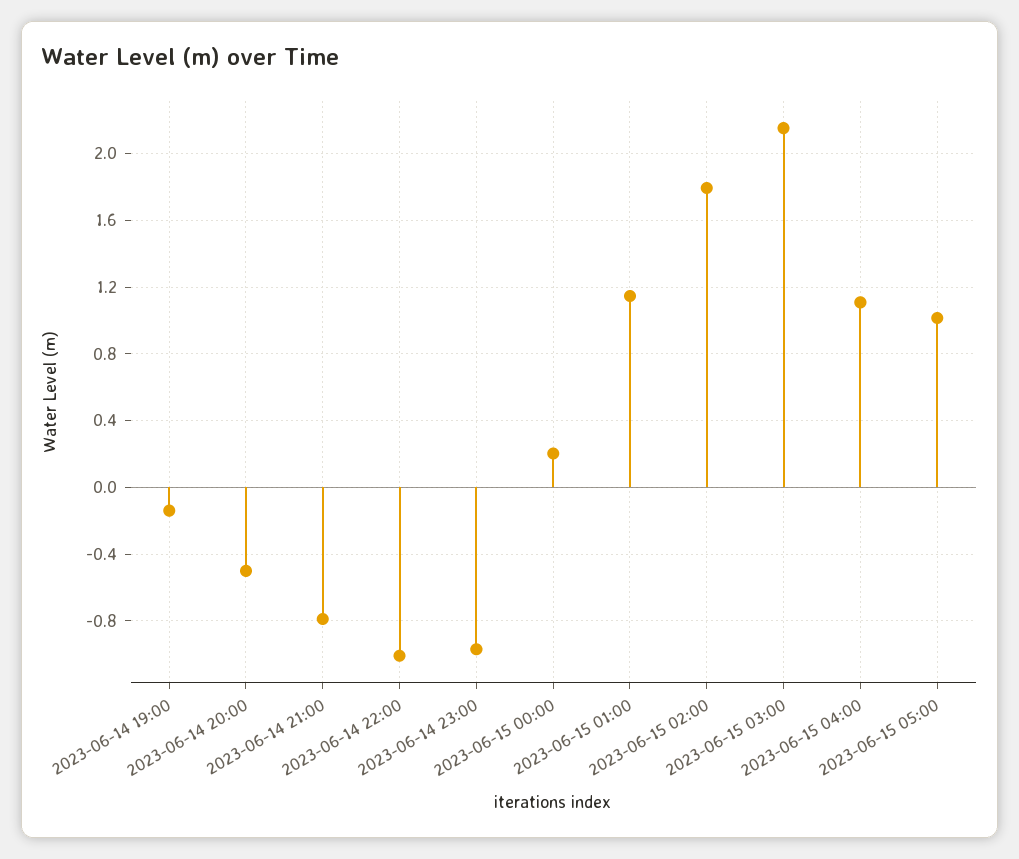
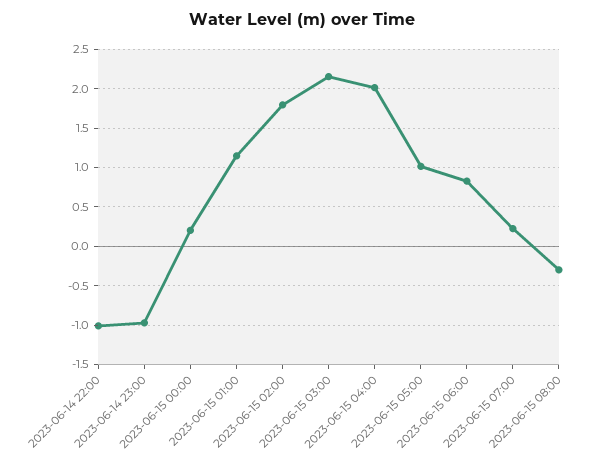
2023-06-14 19:00: -0.15 -> none
2023-06-14 20:00: -0.5 -> none
2023-06-14 21:00: -0.8 -> none
2023-06-15 04:00: 1.1 -> 2
2023-06-15 06:00: none -> 0.8
2023-06-15 07:00: none -> 0.2
2023-06-15 08:00: none -> -0.3

